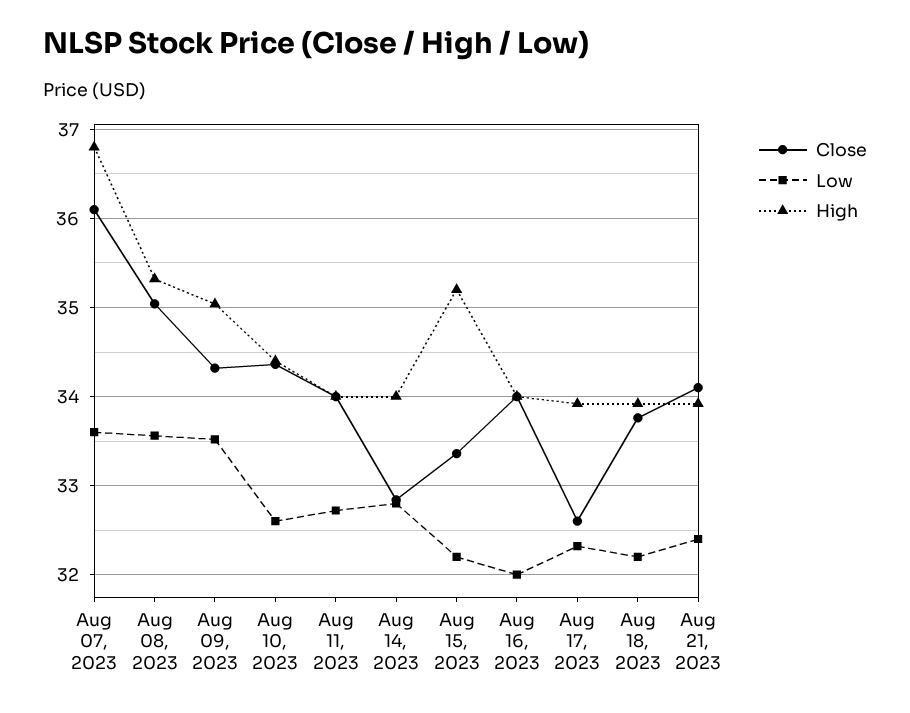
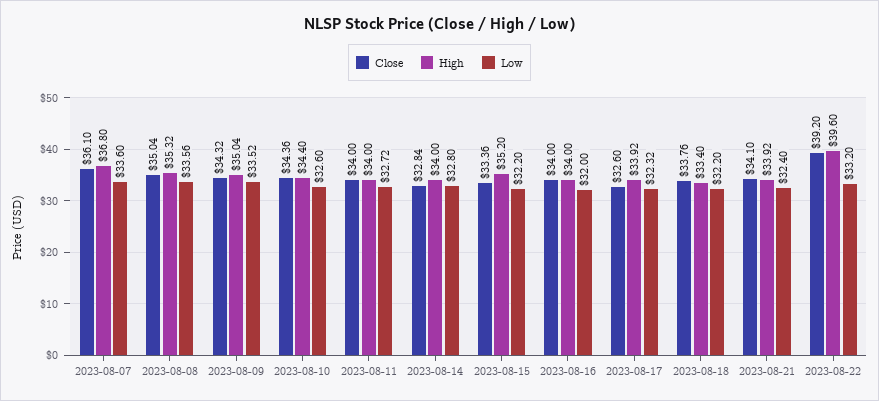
High, Aug 18, 2023: 33.9 -> 33.4
Close, 2023-08-22: none -> 39.2
High, 2023-08-22: none -> 39.6
Low, 2023-08-22: none -> 33.2

